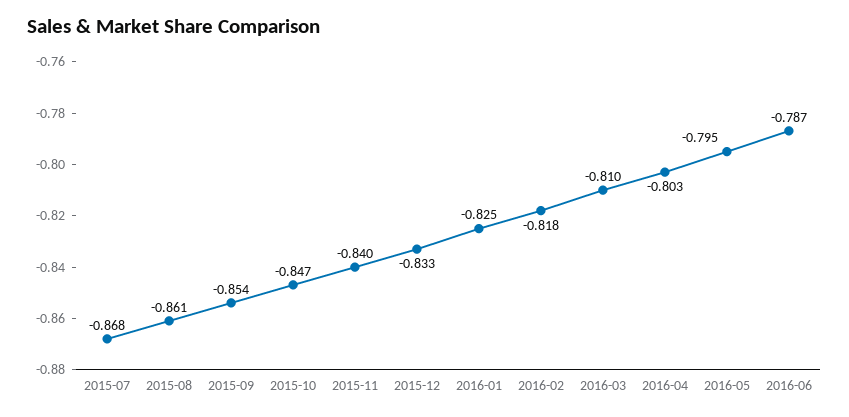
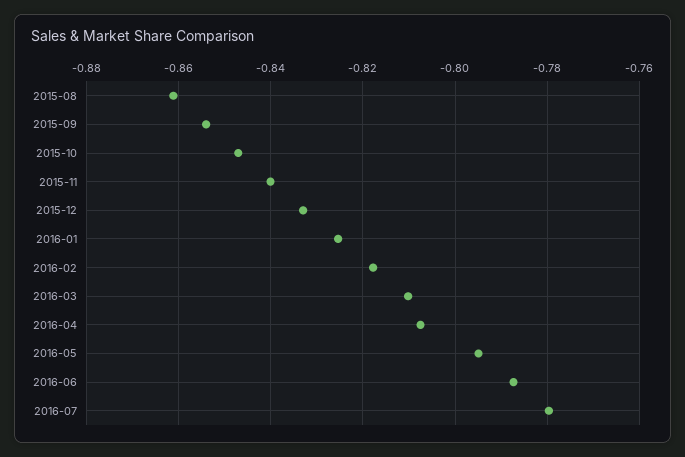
2015-07: -0.868 -> none
2016-04: -0.803 -> -0.808
2016-07: none -> -0.78

